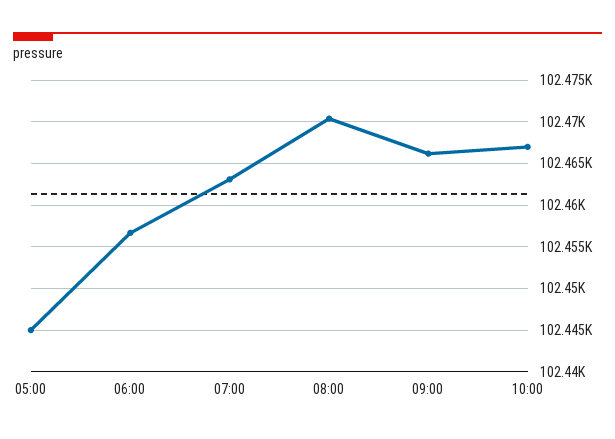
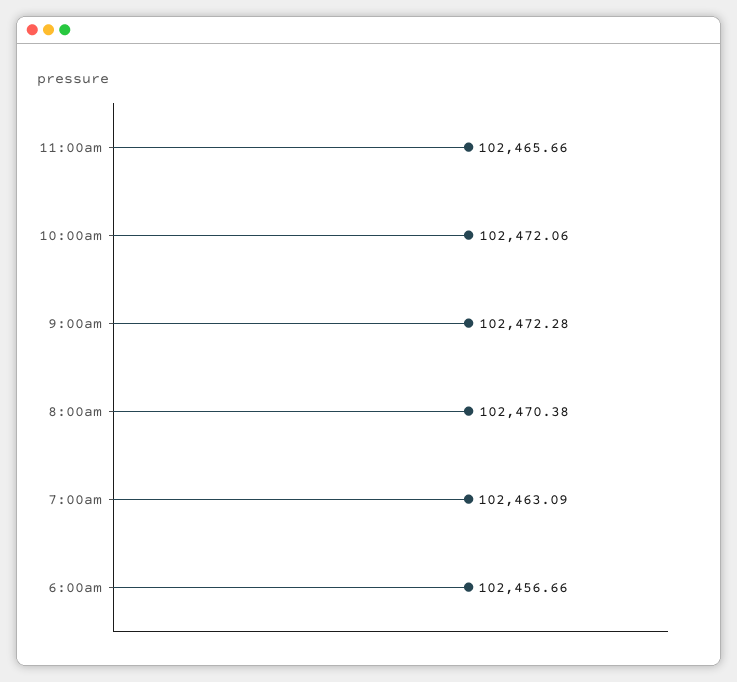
05:00: 102445 -> none
09:00: 102466 -> 102472.28
10:00: 102467 -> 102472.06
11:00am: none -> 102465.66

